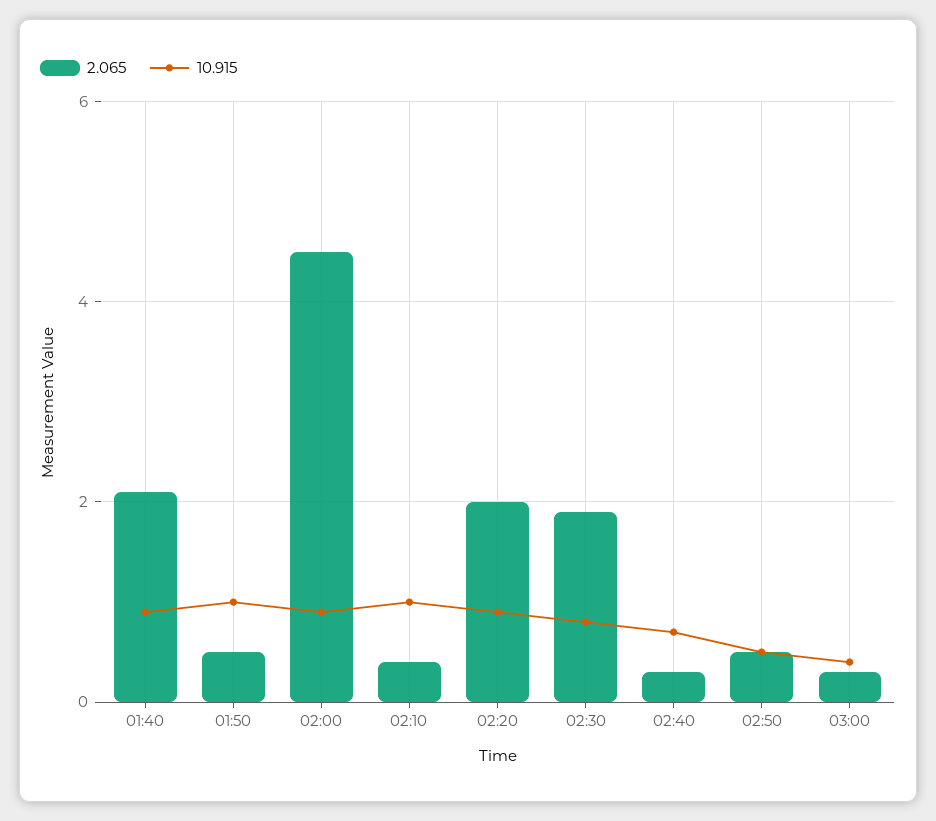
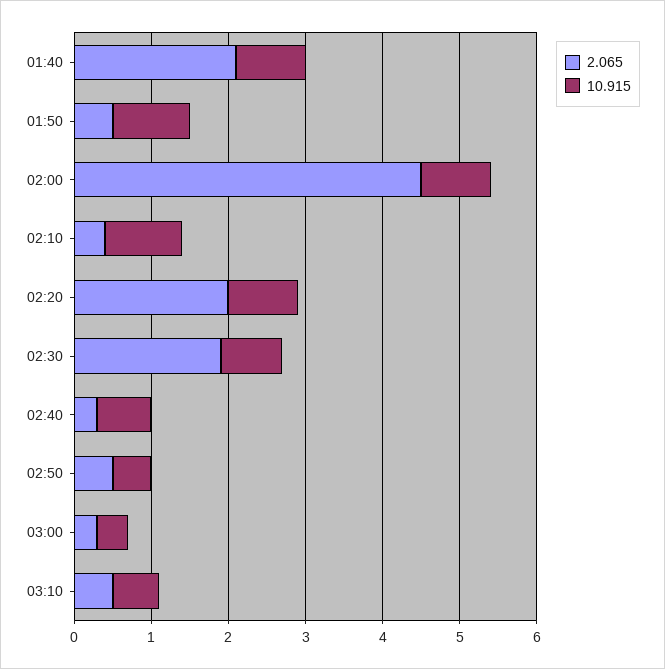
2.065, 03:10: none -> 0.5
10.915, 03:10: none -> 0.5

